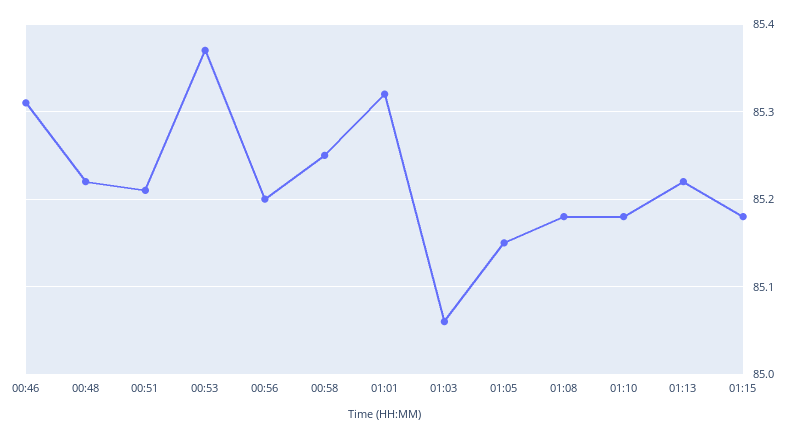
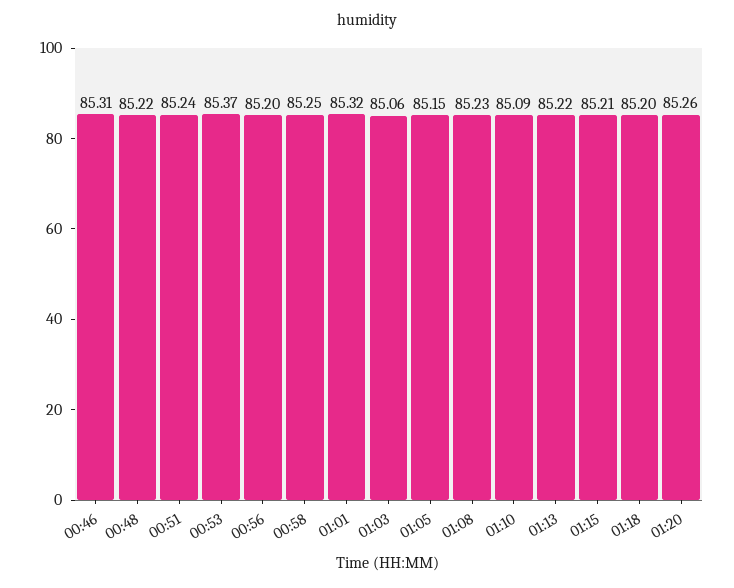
00:51: 85.21 -> 85.24
01:08: 85.18 -> 85.23
01:10: 85.18 -> 85.09
01:15: 85.18 -> 85.21
01:18: none -> 85.2
01:20: none -> 85.26

